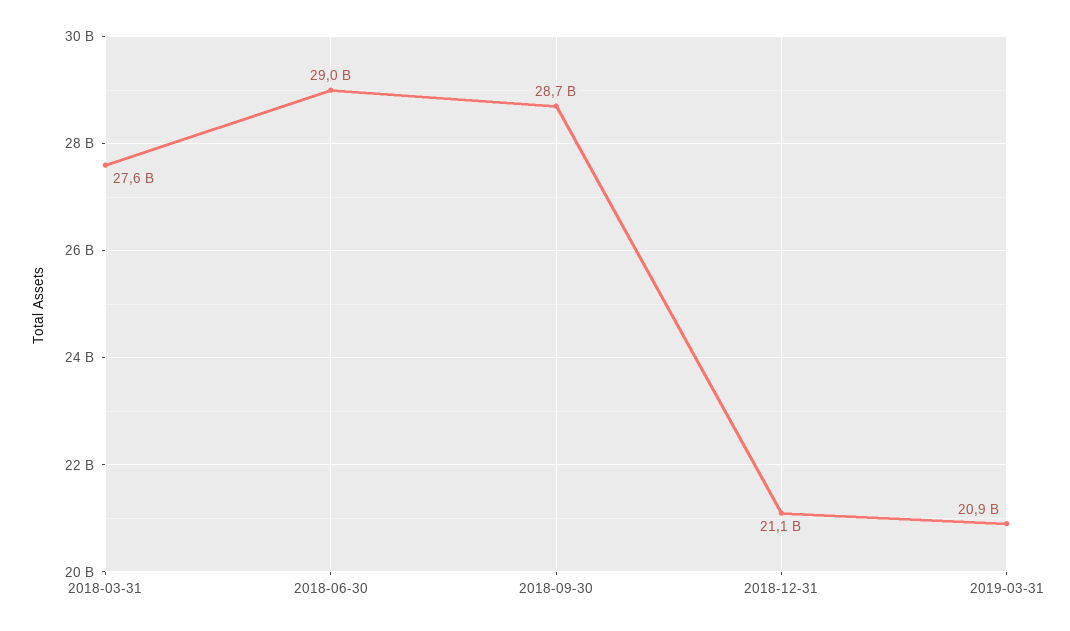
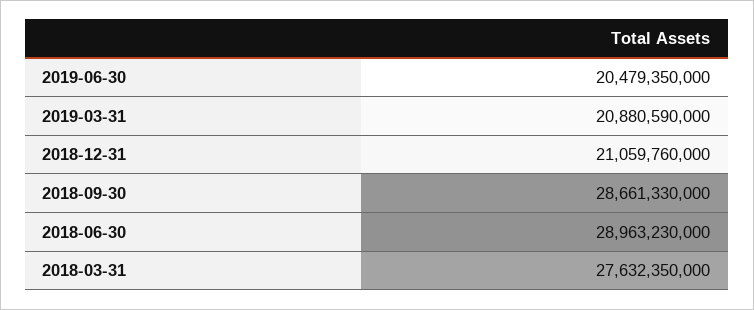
2019-06-30: none -> 20479350000

